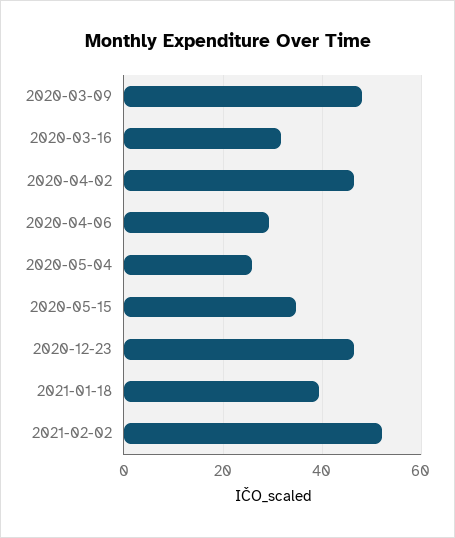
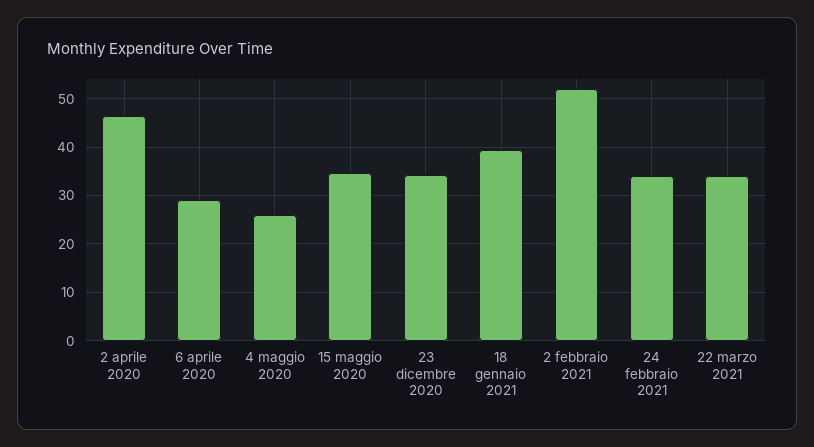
2020-03-09: 48 -> none
2020-03-16: 32 -> none
2020-12-23: 46 -> 34
24 febbraio 2021: none -> 34
22 marzo 2021: none -> 34

